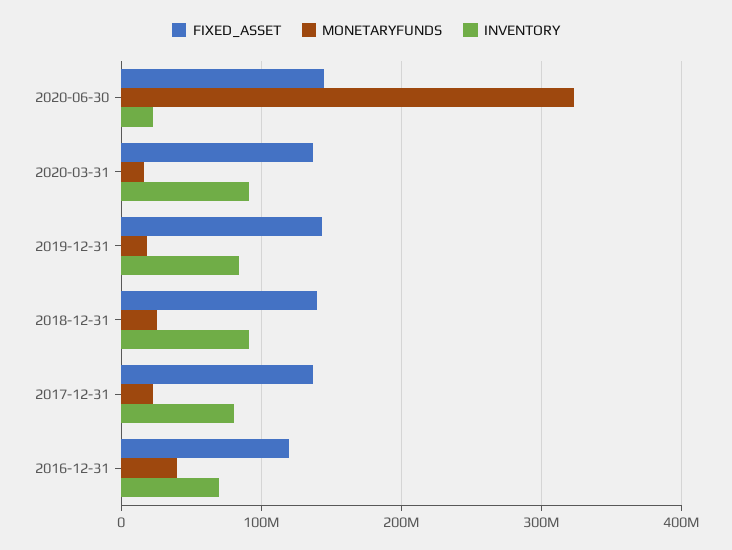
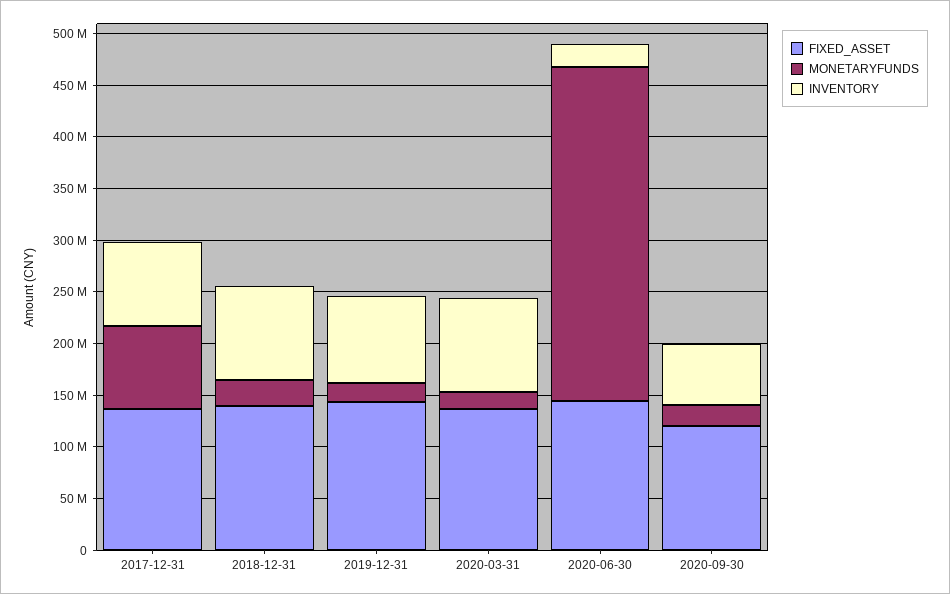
MONETARYFUNDS, 2017-12-31: 20000000 -> 80000000
FIXED_ASSET, 2016-12-31: 120000000 -> none
MONETARYFUNDS, 2016-12-31: 40000000 -> none
INVENTORY, 2016-12-31: 70000000 -> none
FIXED_ASSET, 2020-09-30: none -> 120000000
MONETARYFUNDS, 2020-09-30: none -> 20000000
INVENTORY, 2020-09-30: none -> 60000000

